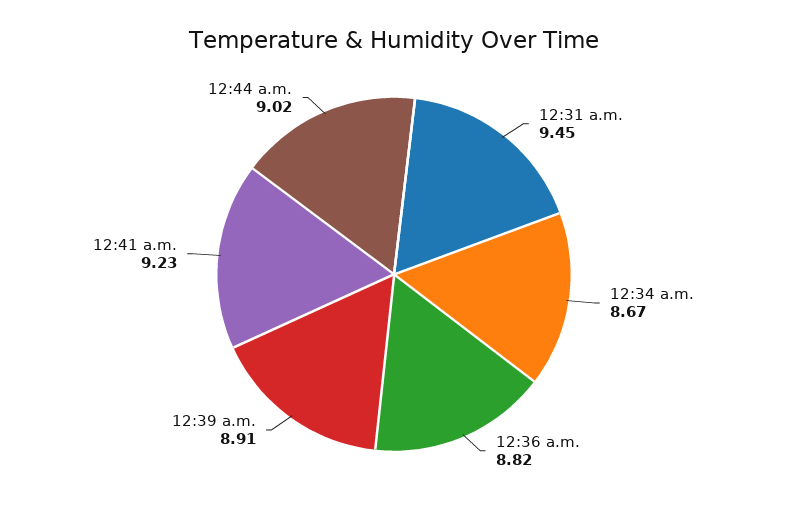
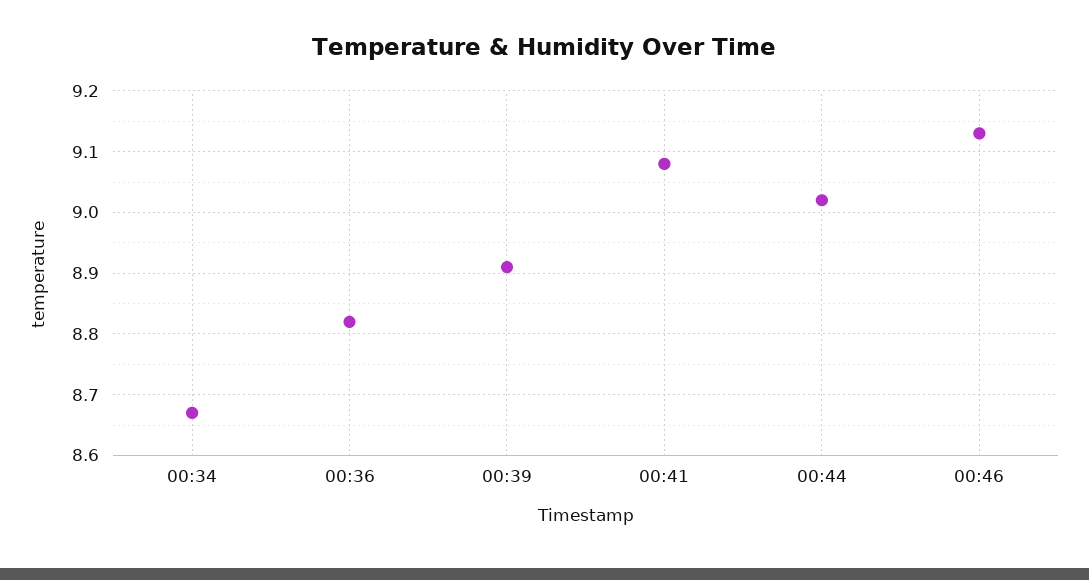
12:31 a.m.: 9.45 -> none
12:41 a.m.: 9.23 -> 9.08
00:46: none -> 9.13

